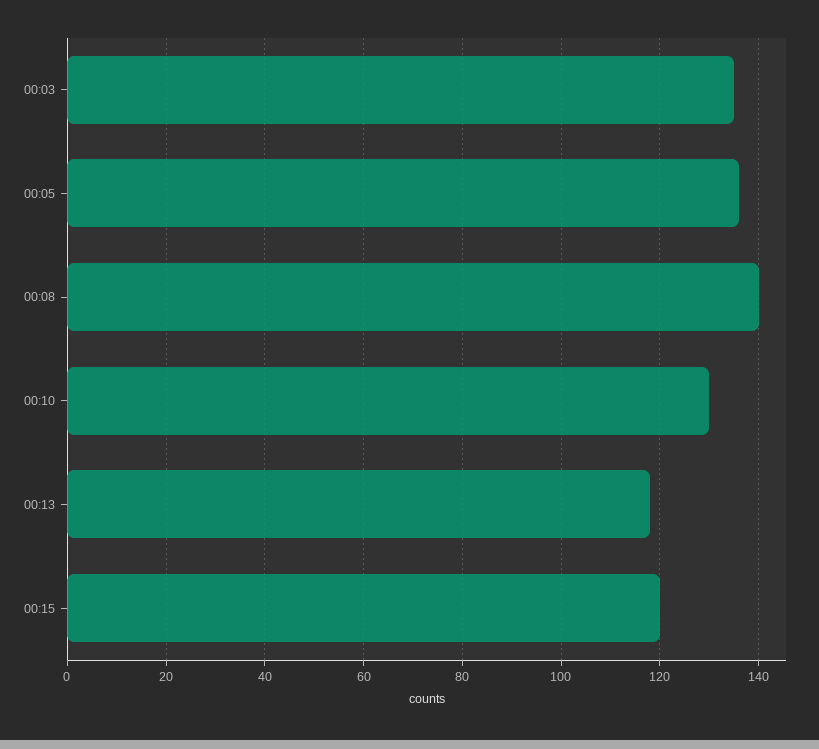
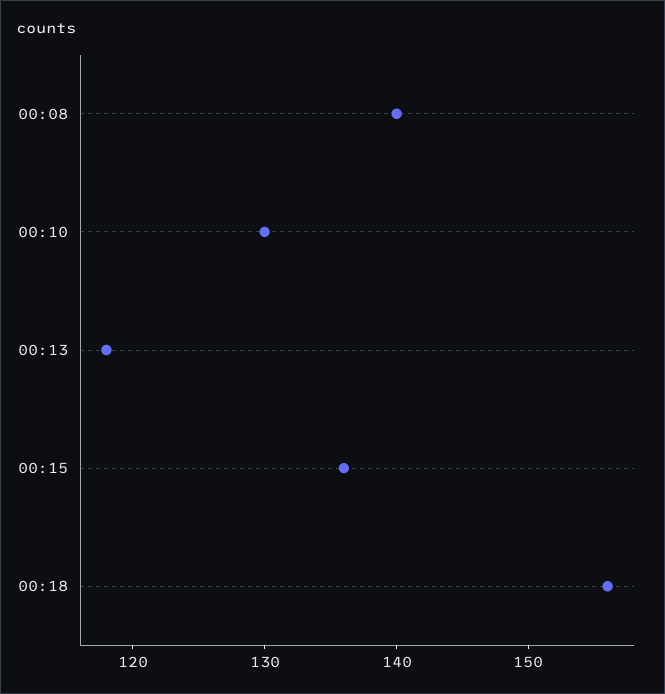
00:03: 135 -> none
00:05: 135 -> none
00:15: 120 -> 136
00:18: none -> 156

